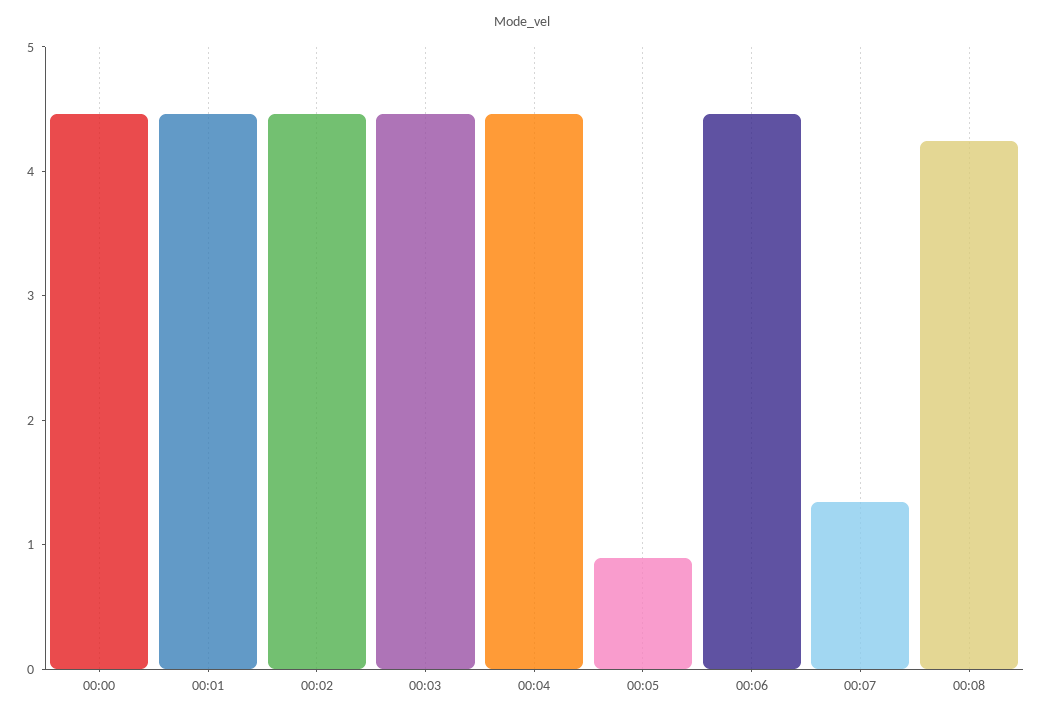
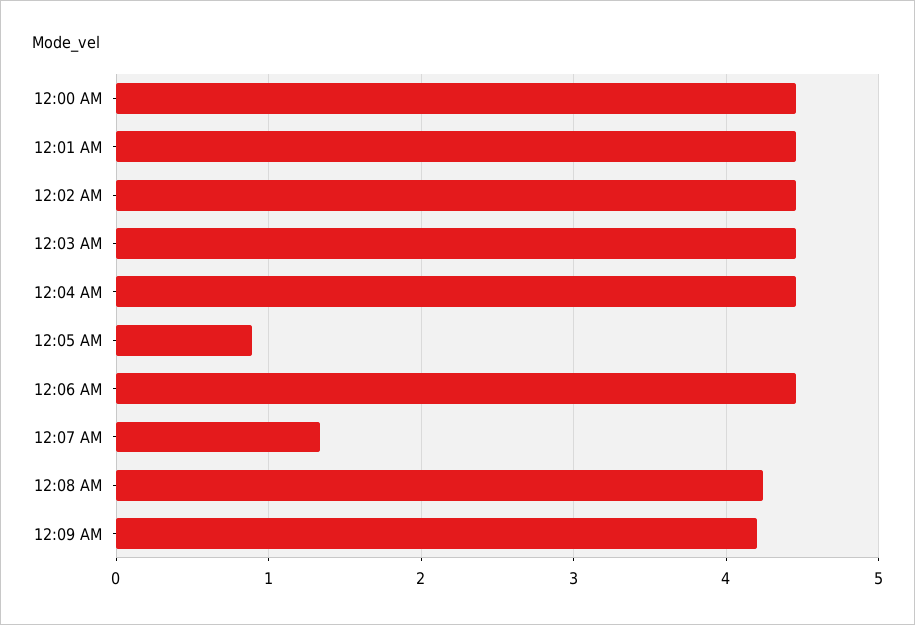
12:09 AM: none -> 4.2

